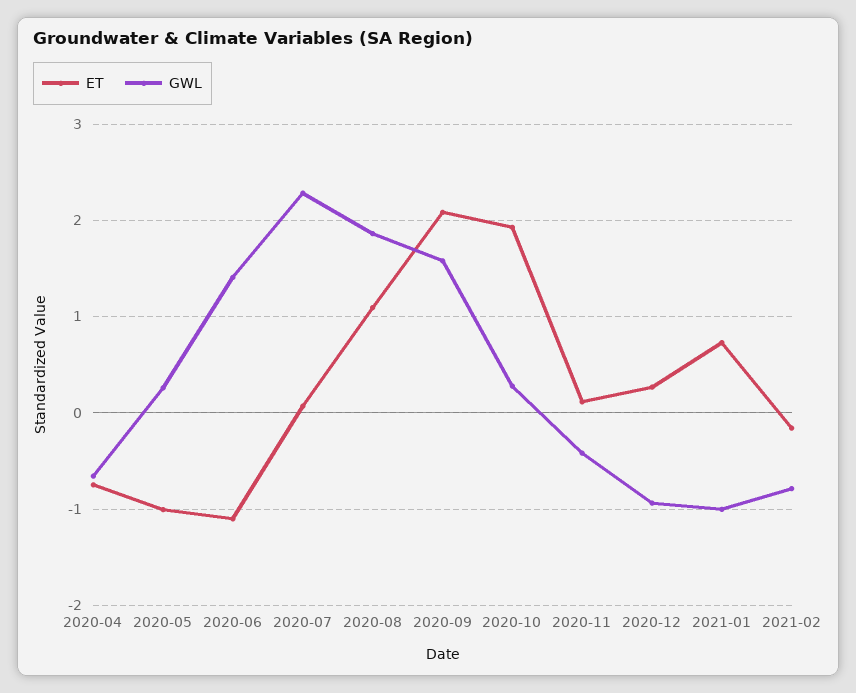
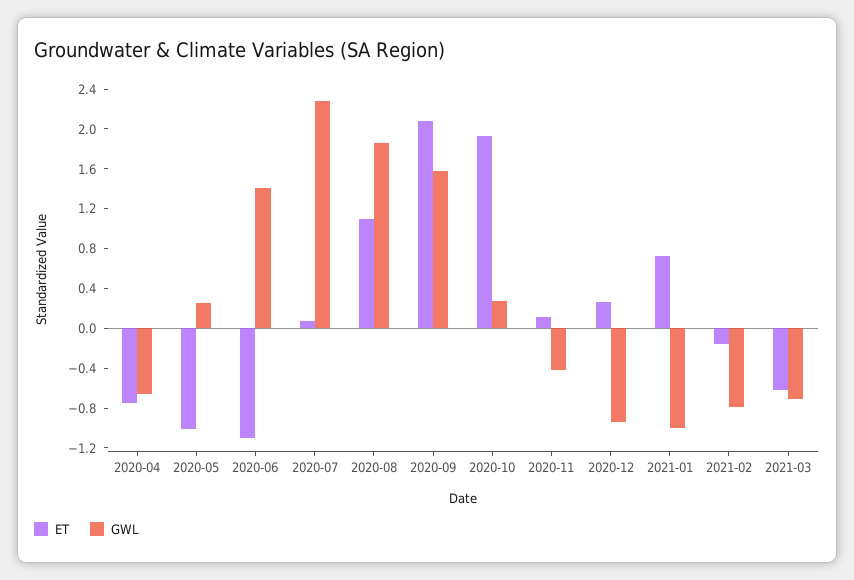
ET, 2021-03: none -> -0.6
GWL, 2021-03: none -> -0.7

